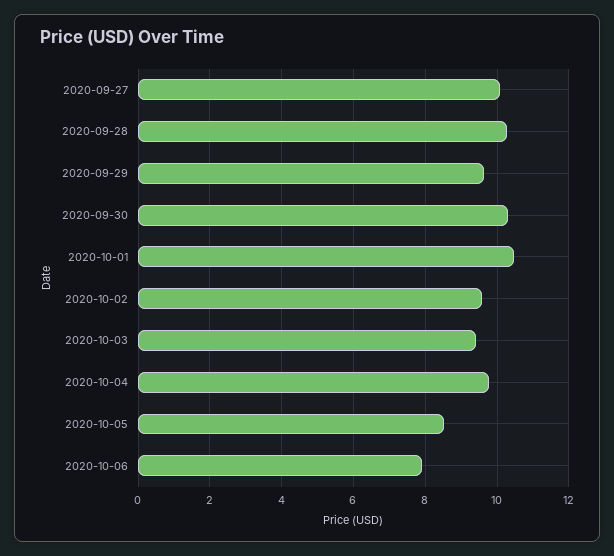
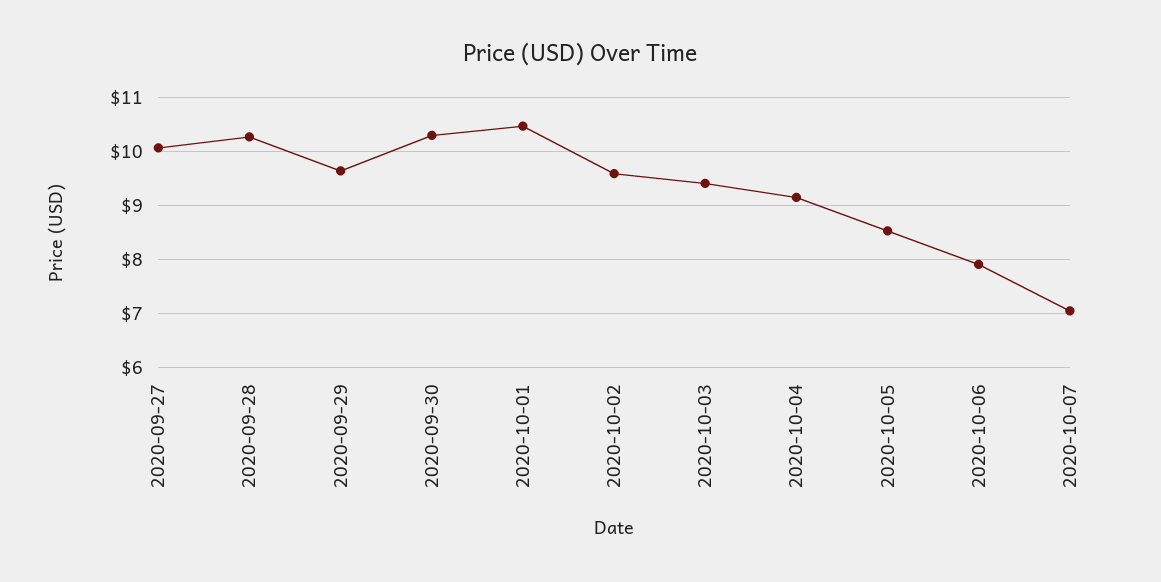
2020-10-04: 9.8 -> 9.2
2020-10-07: none -> 7

